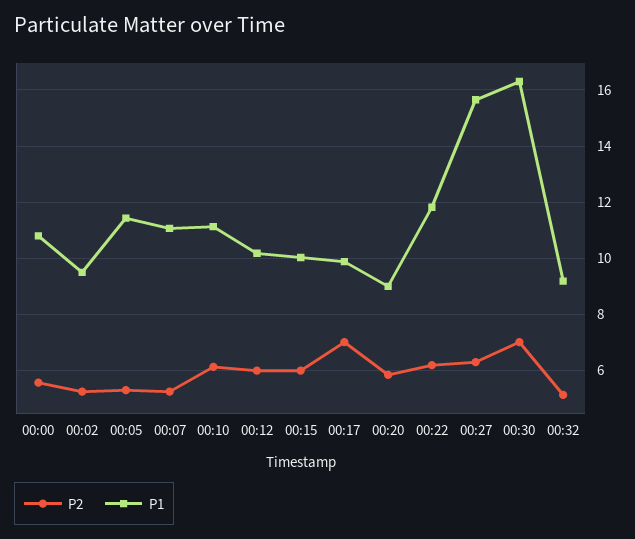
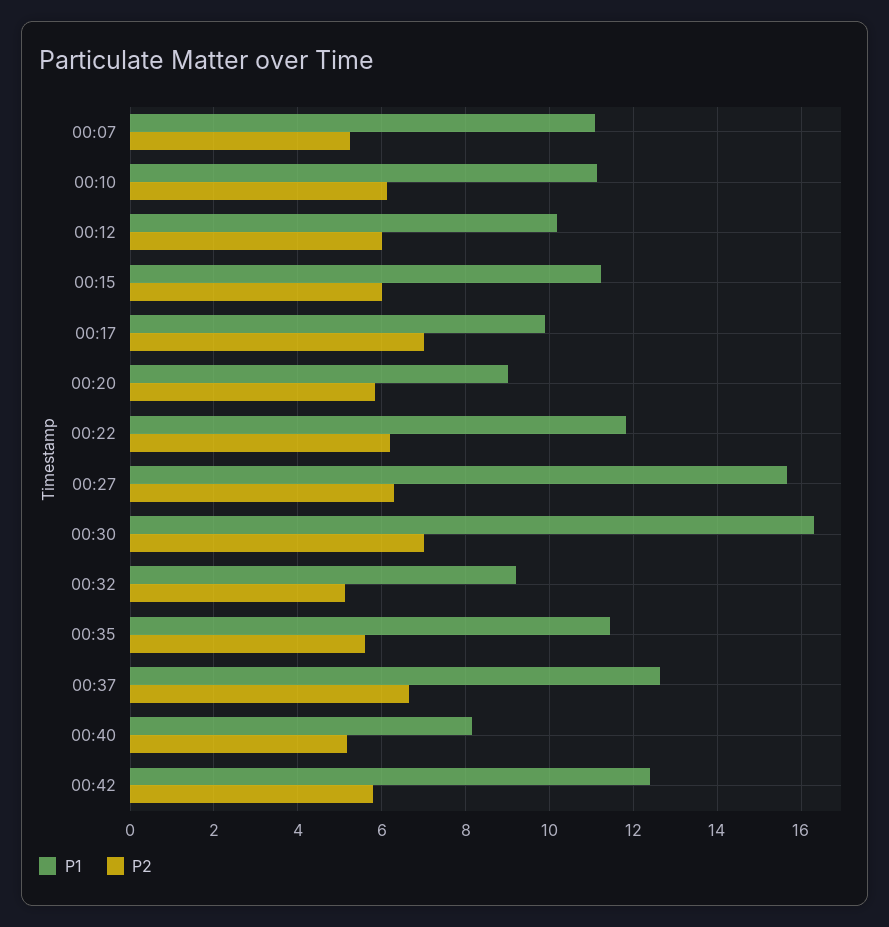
P2, 00:00: 5.5 -> none
P1, 00:00: 10.75 -> none
P2, 00:02: 5.25 -> none
P1, 00:02: 9.5 -> none
P2, 00:05: 5.25 -> none
P1, 00:05: 11.5 -> none
P1, 00:15: 10 -> 11.2
P1, 00:35: none -> 11.4
P2, 00:35: none -> 5.6
P1, 00:37: none -> 12.6
P2, 00:37: none -> 6.6
P1, 00:40: none -> 8.2
P2, 00:40: none -> 5.2
P1, 00:42: none -> 12.4
P2, 00:42: none -> 5.8

